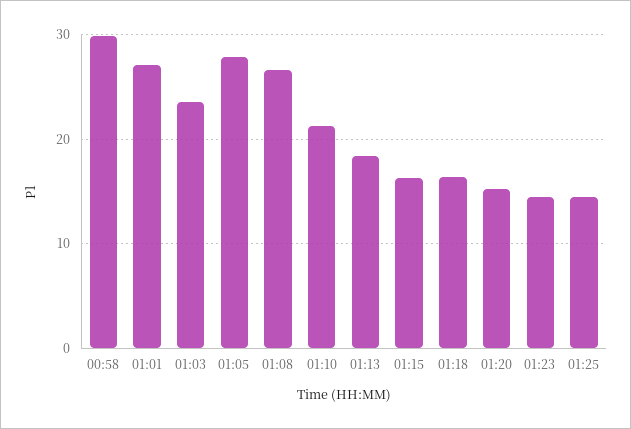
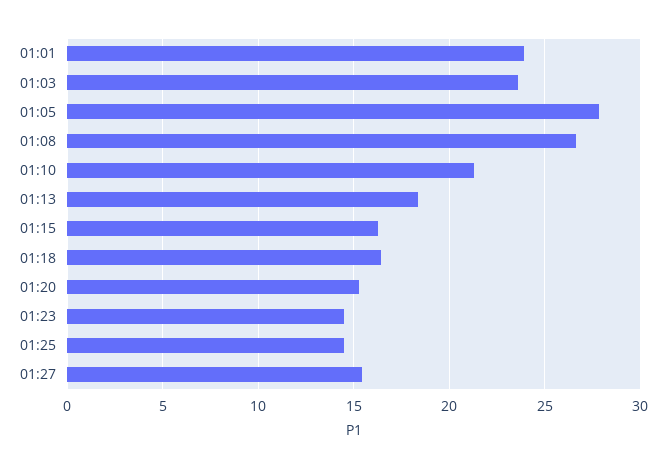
00:58: 30 -> none
01:01: 27 -> 24
01:27: none -> 15.5

